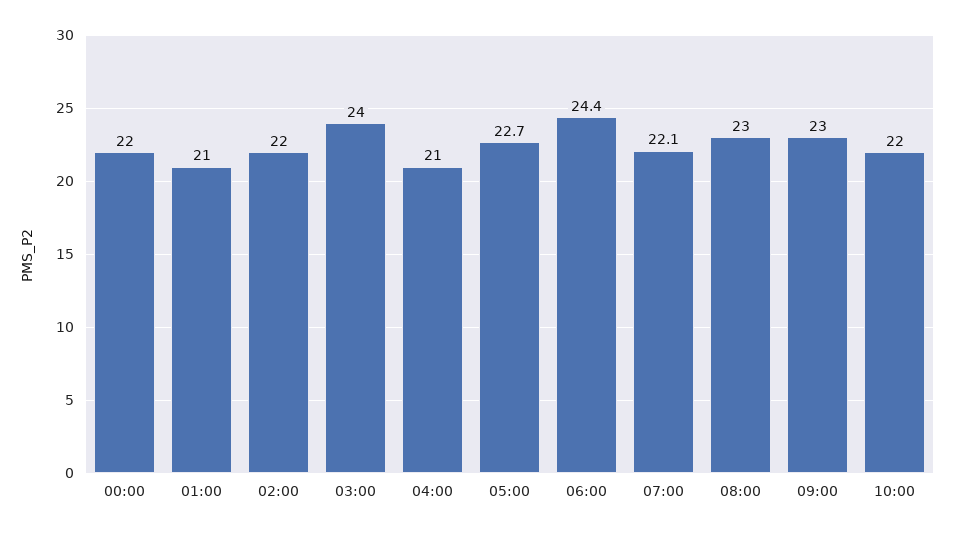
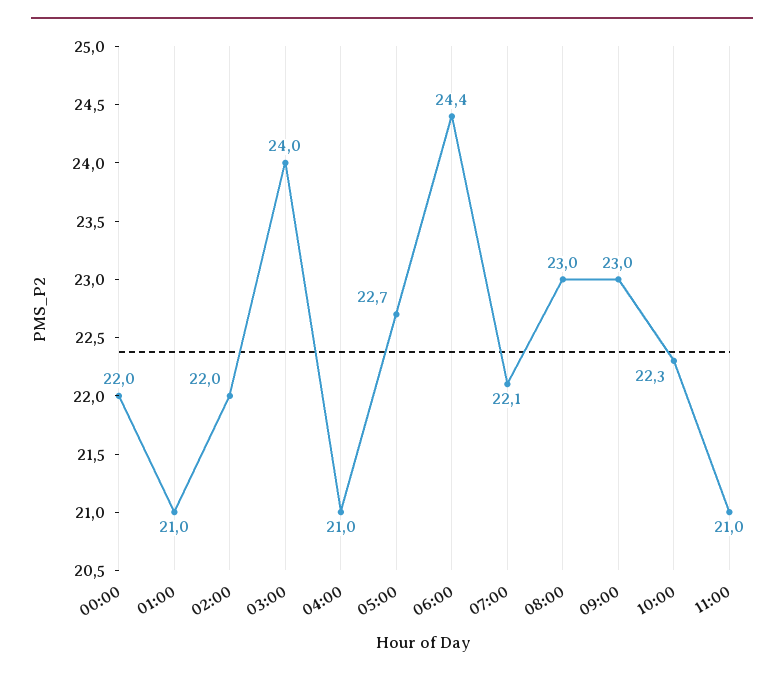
10:00: 22 -> 22.3
11:00: none -> 21

